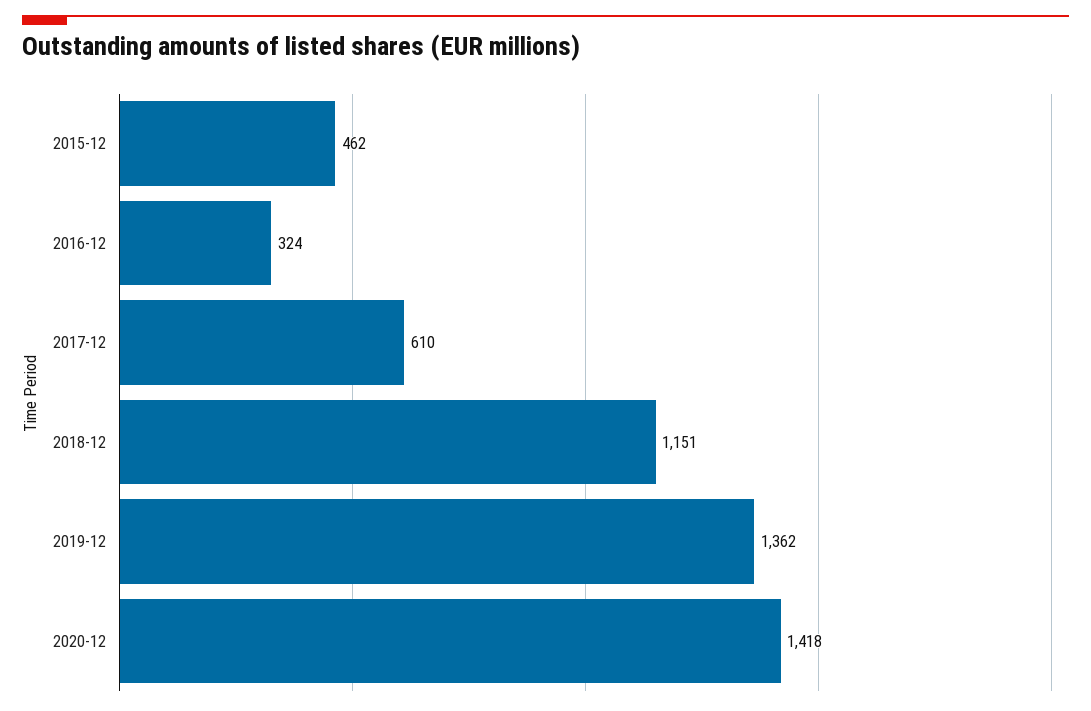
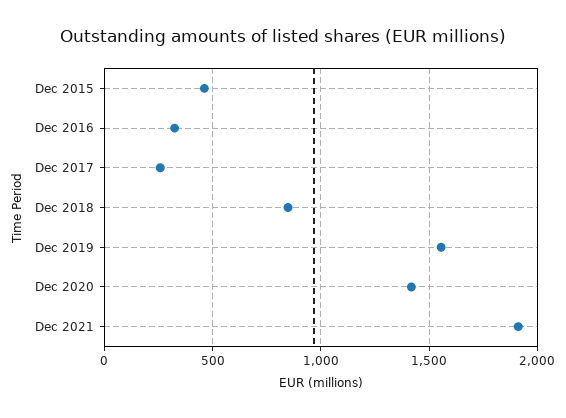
2017-12: 610 -> 250
2018-12: 1151 -> 850
2019-12: 1362 -> 1550
Dec 2021: none -> 1900

